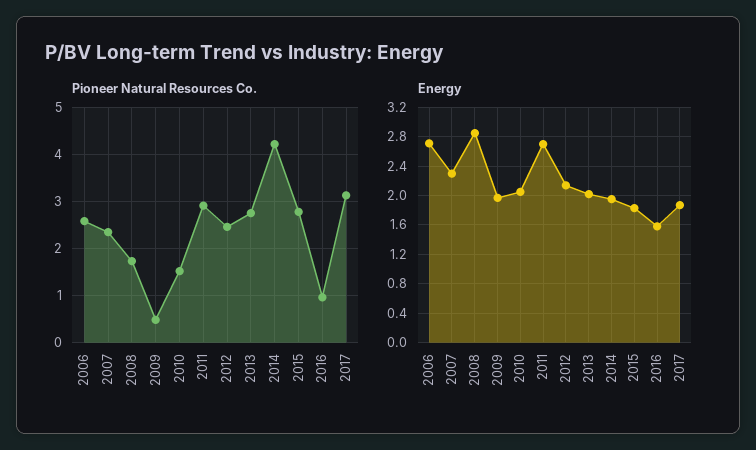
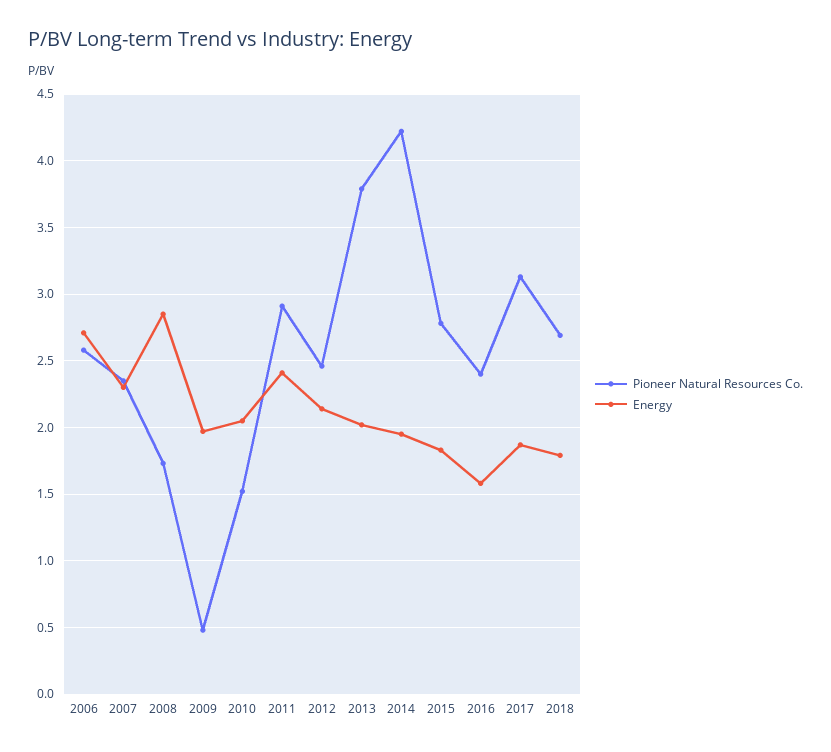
Pioneer Natural Resources Co., 2013: 2.8 -> 3.8
Pioneer Natural Resources Co., 2016: 1 -> 2.4
Energy, 2011: 2.7 -> 2.4
Pioneer Natural Resources Co., 2018: none -> 2.7
Energy, 2018: none -> 1.8

